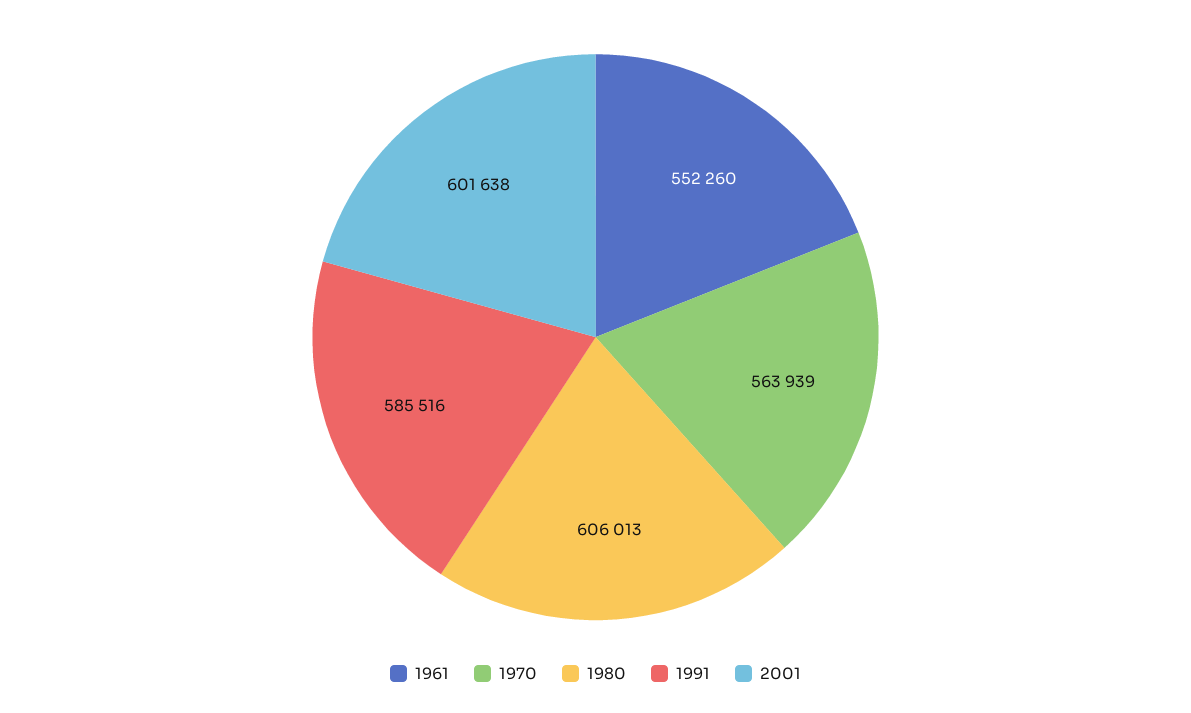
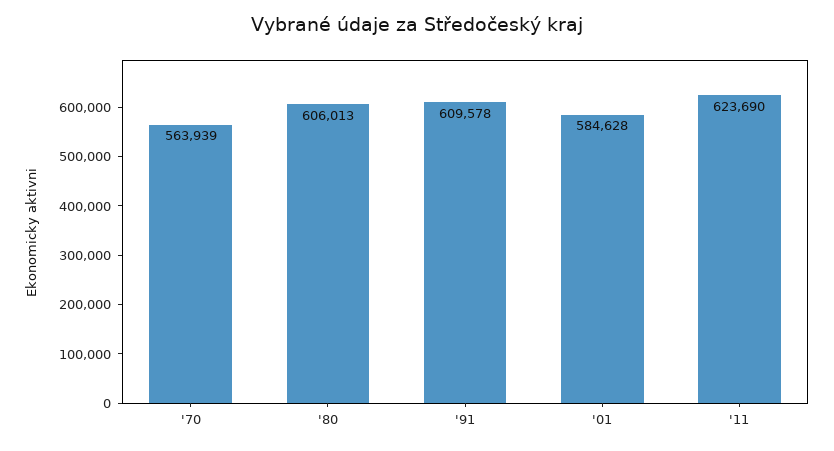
1961: 552260 -> none
1991: 585516 -> 609578
2001: 601638 -> 584628
'11: none -> 623690

